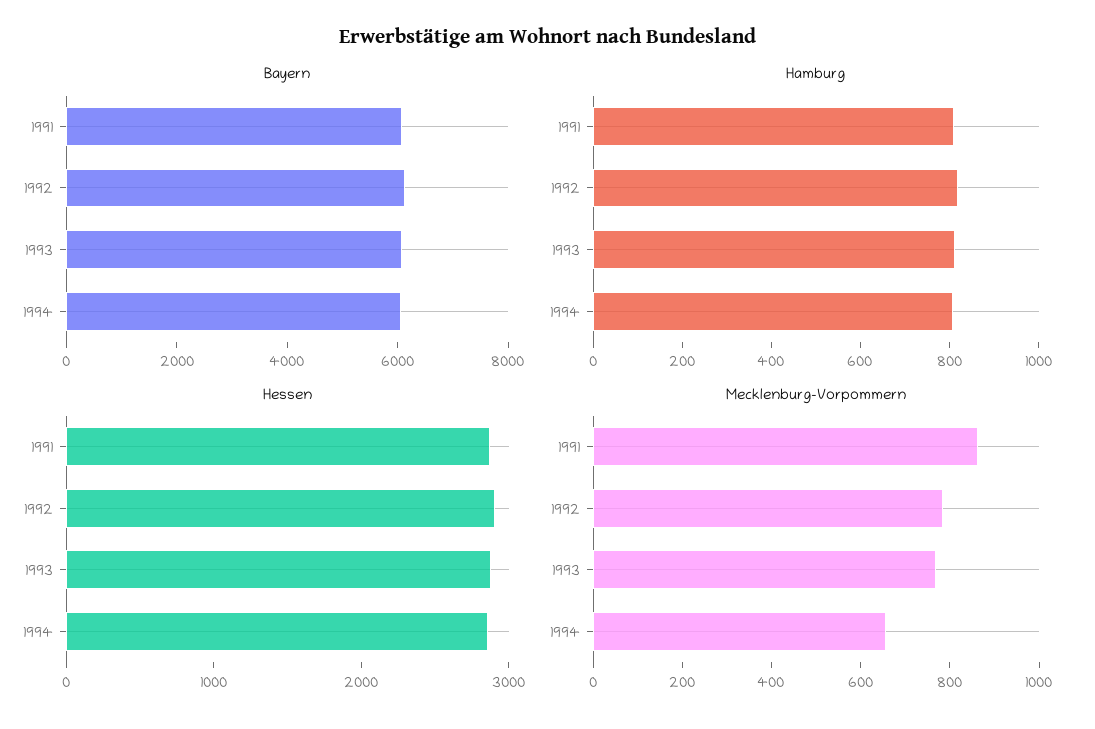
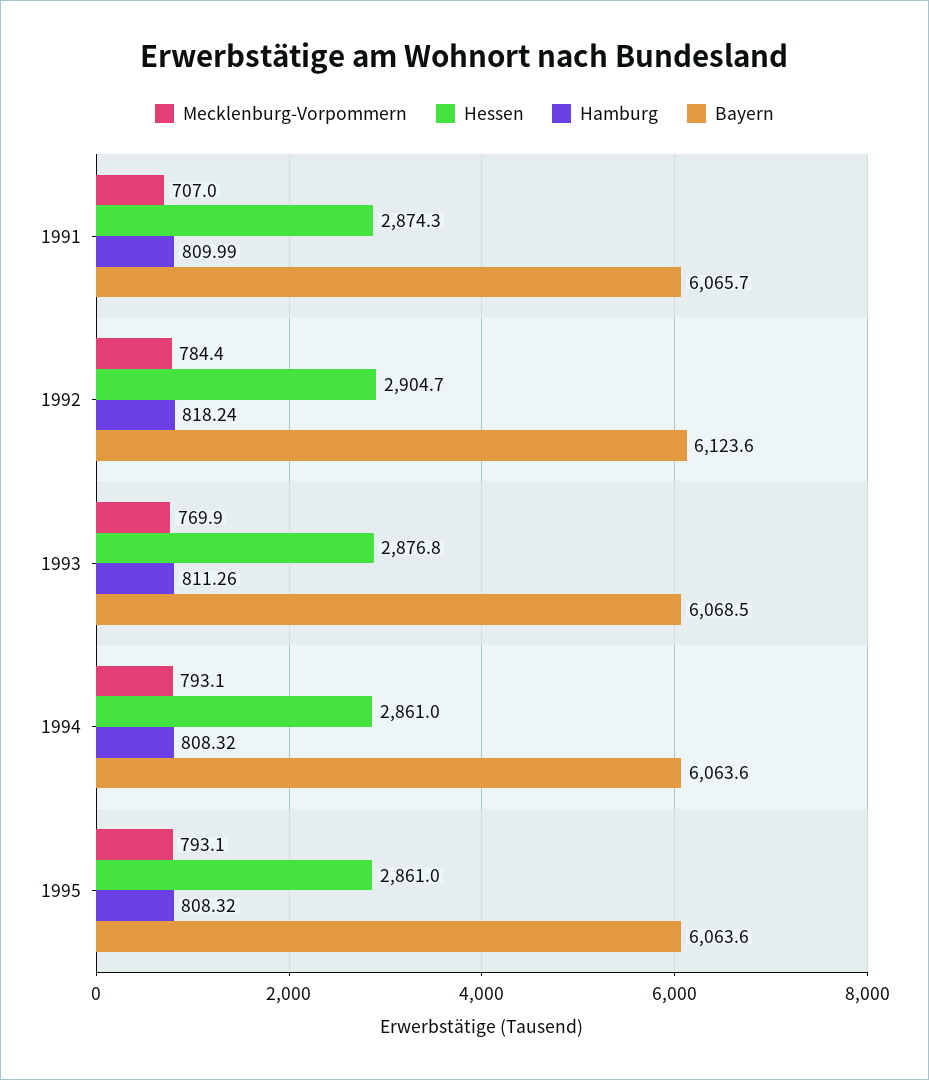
Mecklenburg-Vorpommern, 1991: 850 -> 707
Mecklenburg-Vorpommern, 1994: 650 -> 793.1
Mecklenburg-Vorpommern, 1995: none -> 793.1
Hessen, 1995: none -> 2861
Hamburg, 1995: none -> 808.32
Bayern, 1995: none -> 6063.6

